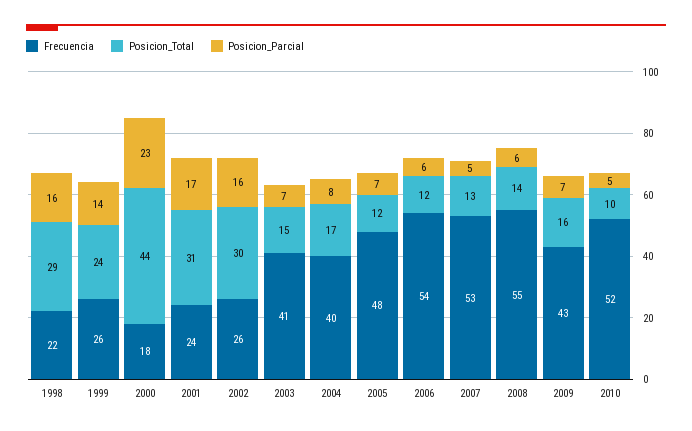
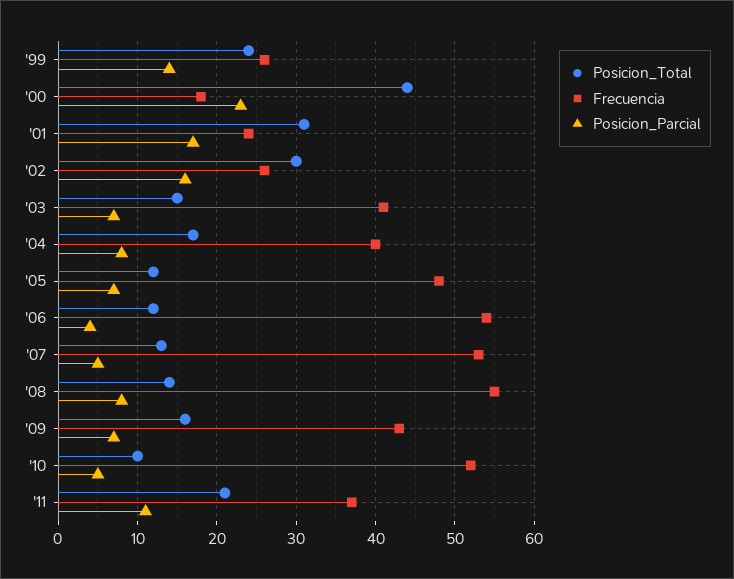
Frecuencia, 1998: 22 -> none
Posicion_Total, 1998: 29 -> none
Posicion_Parcial, 1998: 16 -> none
Posicion_Parcial, 2006: 6 -> 4
Posicion_Parcial, 2008: 6 -> 8
Posicion_Total, '11: none -> 21
Frecuencia, '11: none -> 37
Posicion_Parcial, '11: none -> 11

